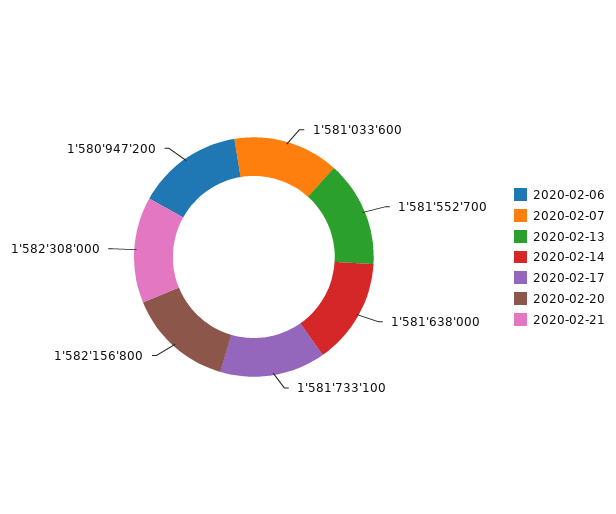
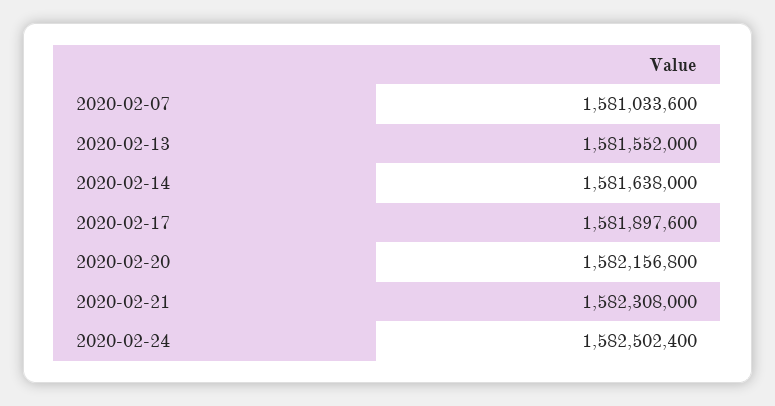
2020-02-06: 1580947200 -> none
2020-02-13: 1581552700 -> 1581552000
2020-02-17: 1581733100 -> 1581897600
2020-02-24: none -> 1582502400

